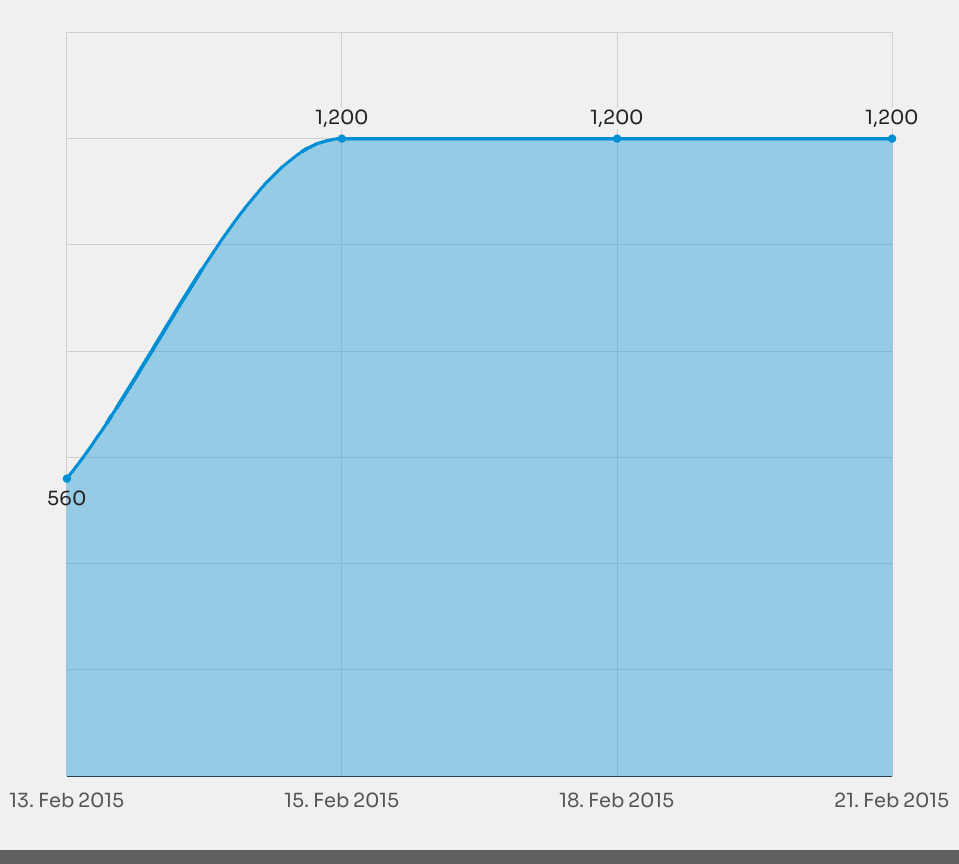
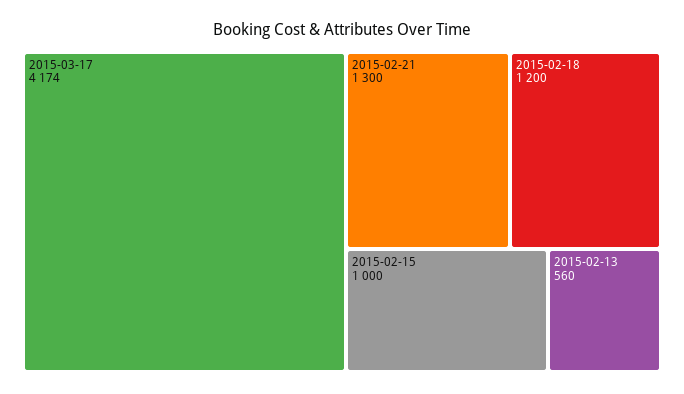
15. Feb 2015: 1200 -> 1000
21. Feb 2015: 1200 -> 1300
2015-03-17: none -> 4174

